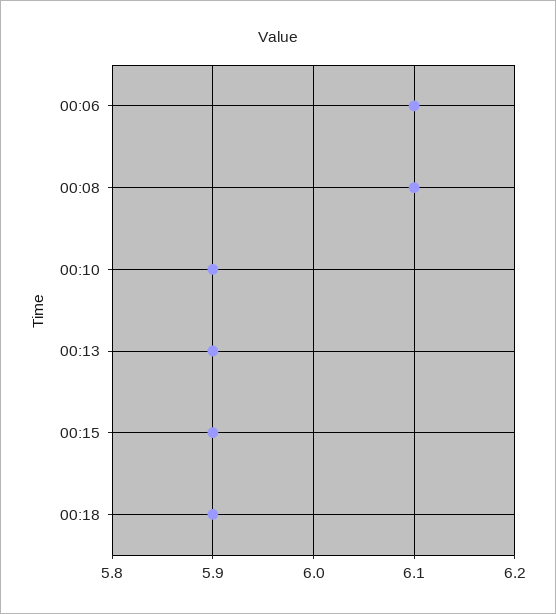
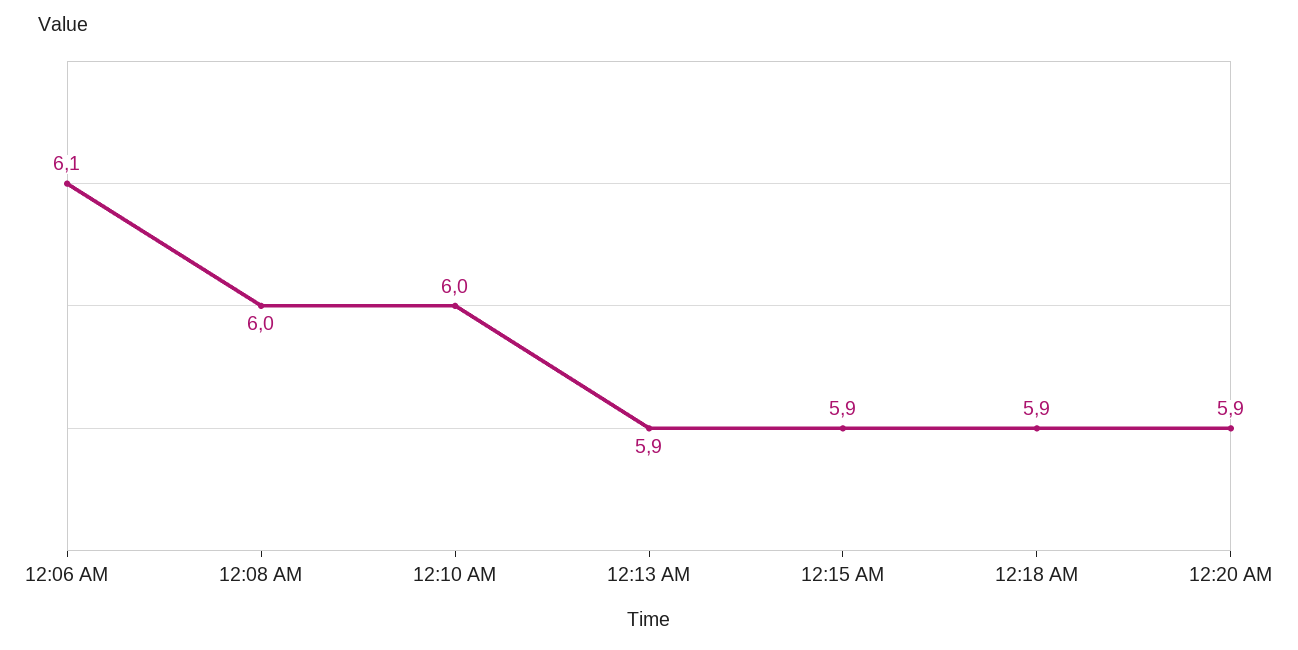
00:08: 6.1 -> 6
00:10: 5.9 -> 6
12:20 AM: none -> 5.9

